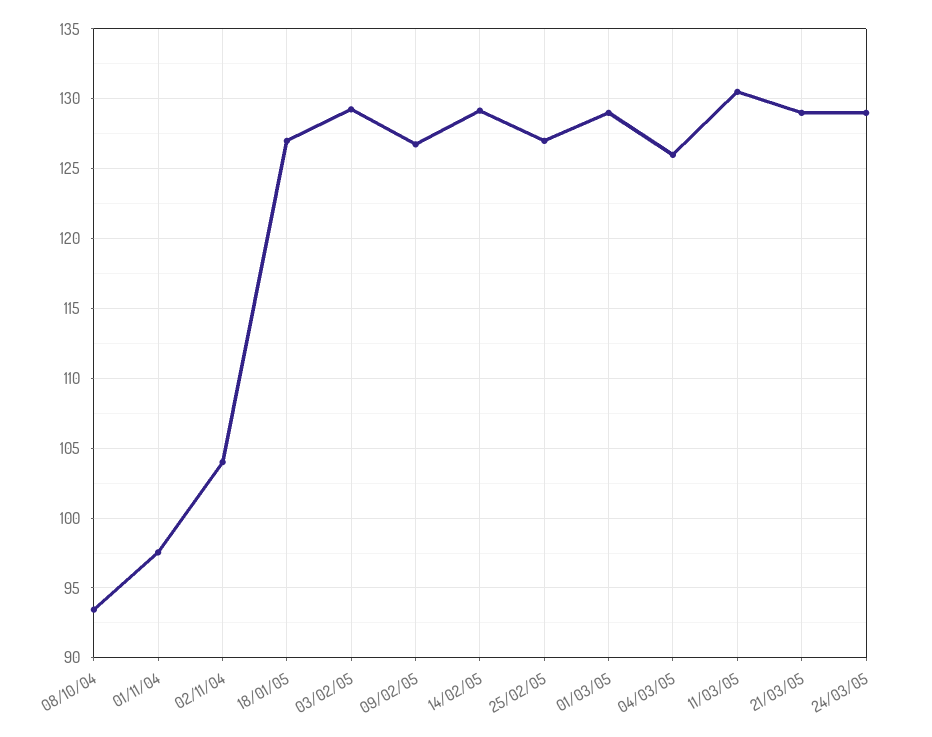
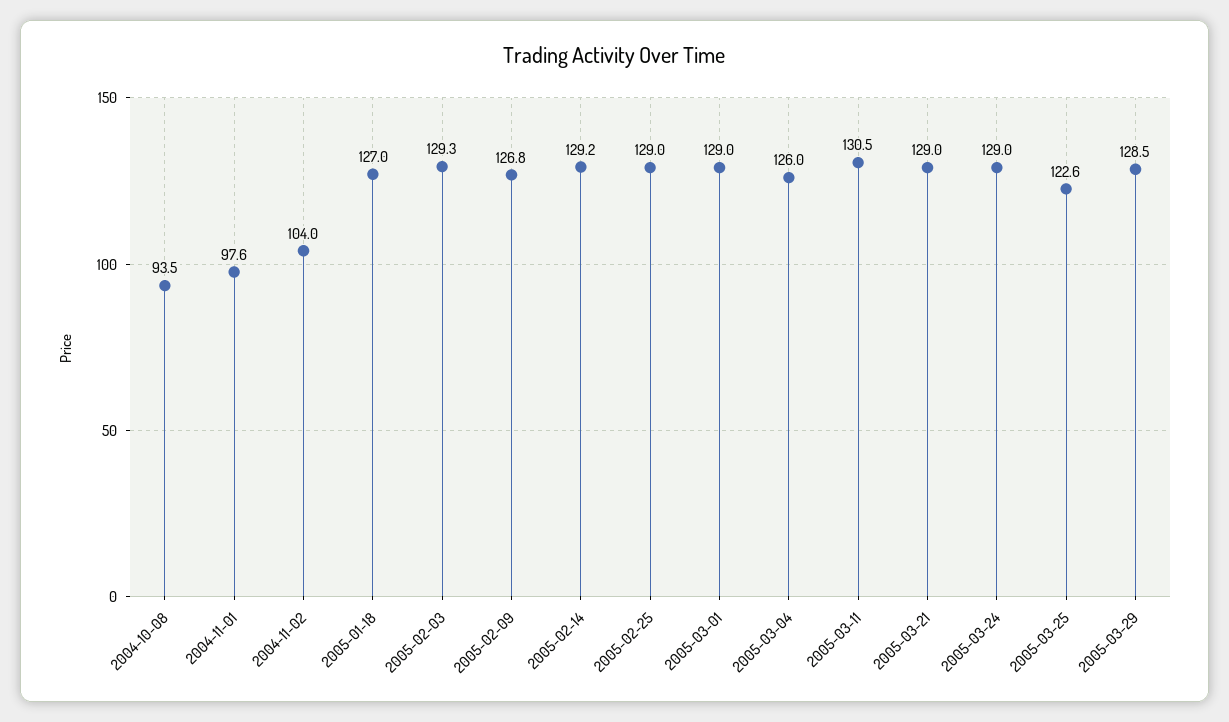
25/02/05: 127 -> 129
2005-03-25: none -> 122.6
2005-03-29: none -> 128.5

